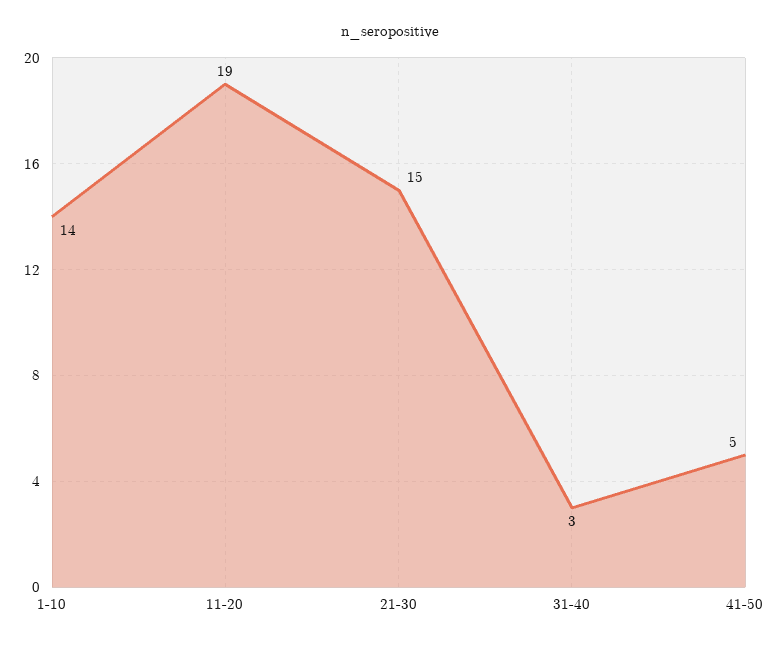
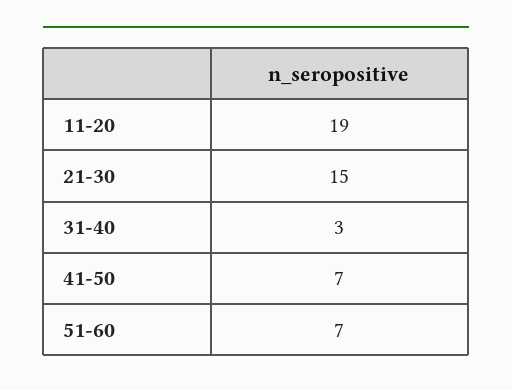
1-10: 14 -> none
41-50: 5 -> 7
51-60: none -> 7

